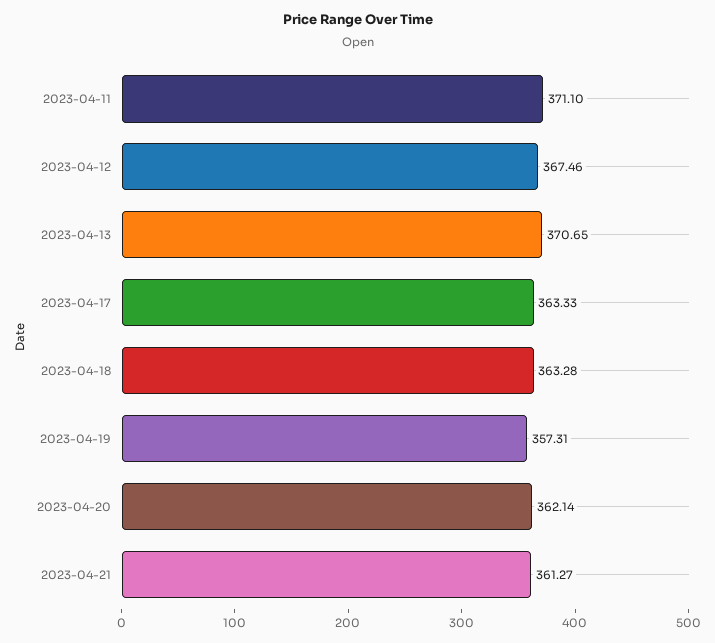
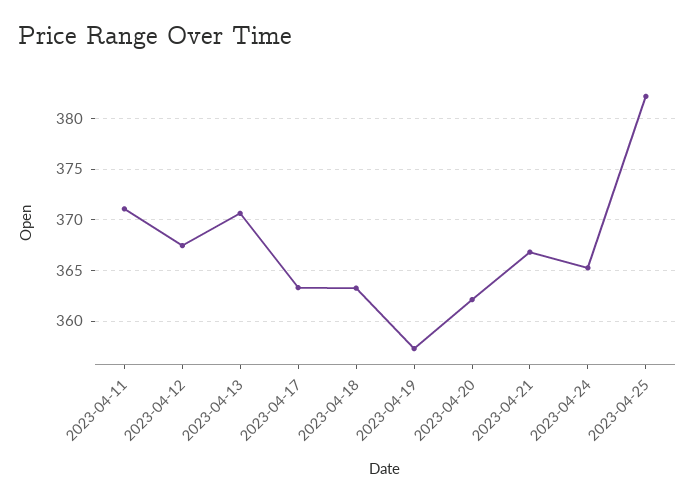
2023-04-21: 361.27 -> 367
2023-04-24: none -> 365
2023-04-25: none -> 382

